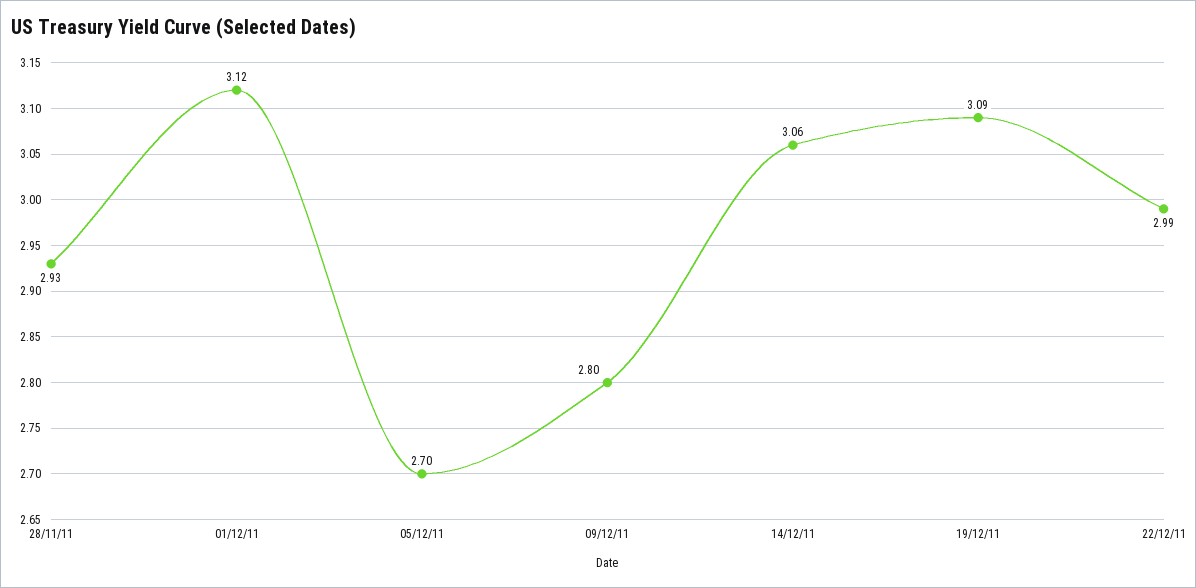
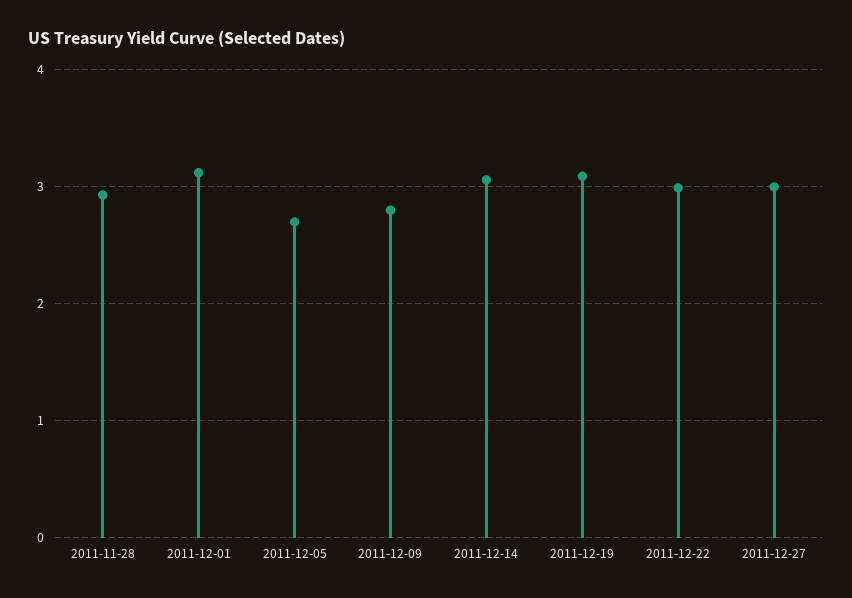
2011-12-27: none -> 3

